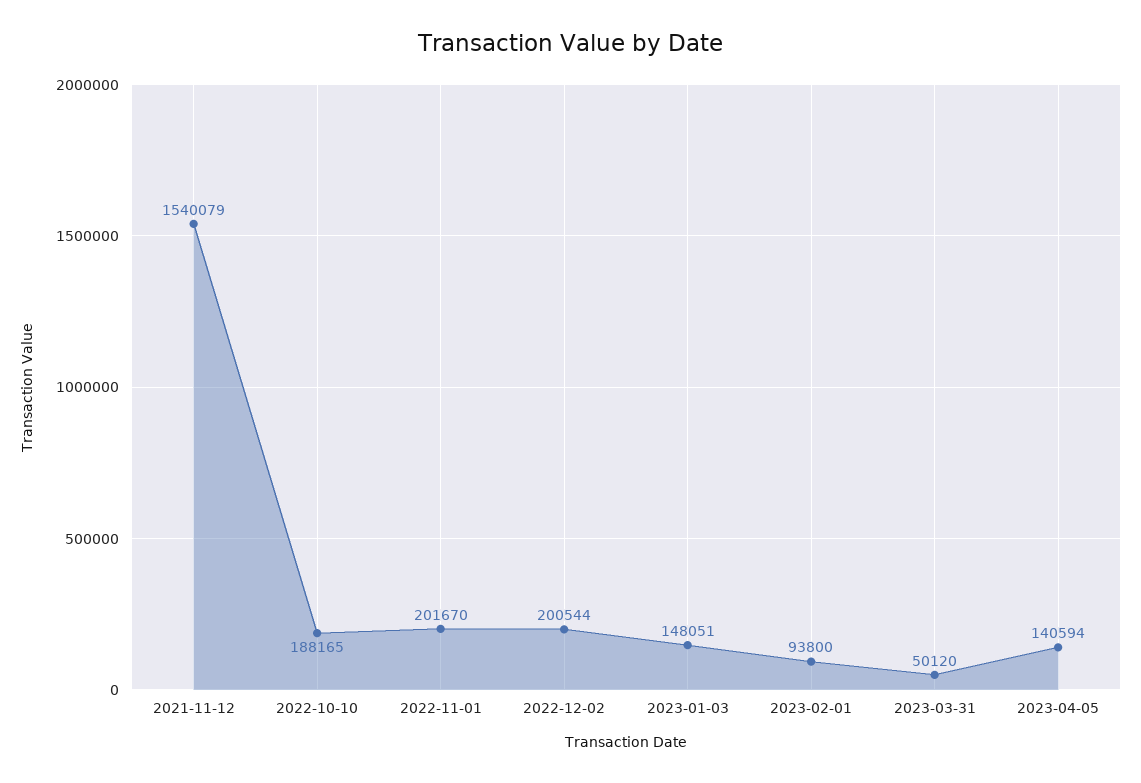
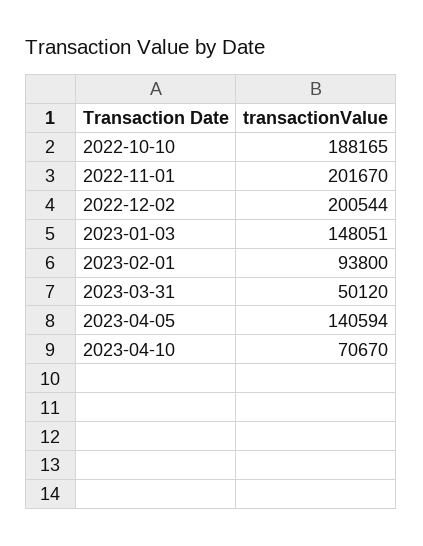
2021-11-12: 1540079 -> none
2023-04-10: none -> 70670

